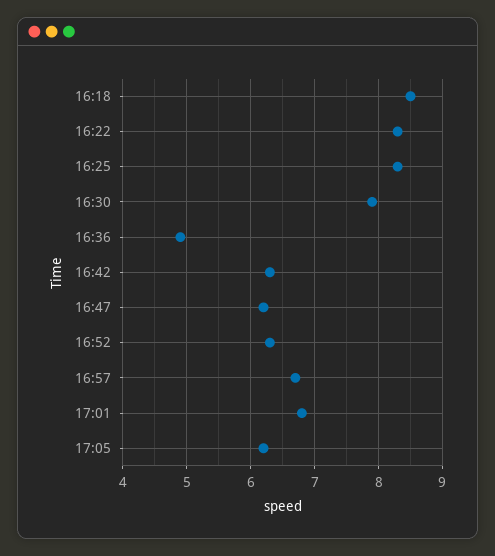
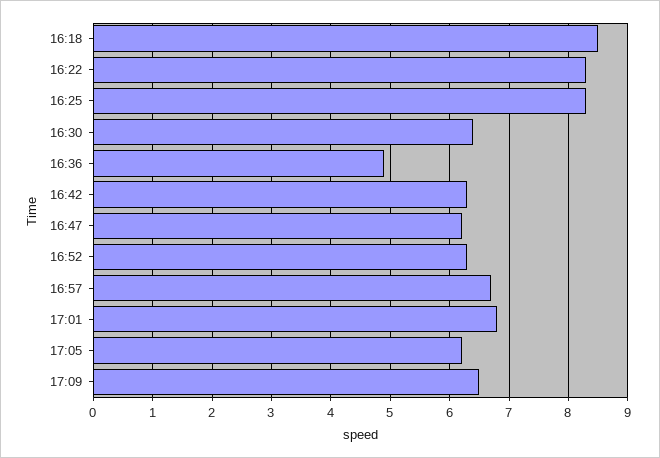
16:30: 7.9 -> 6.5
17:09: none -> 6.5

